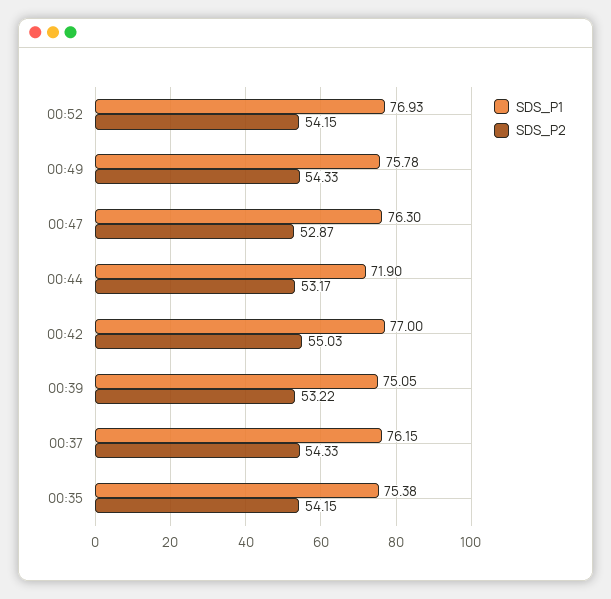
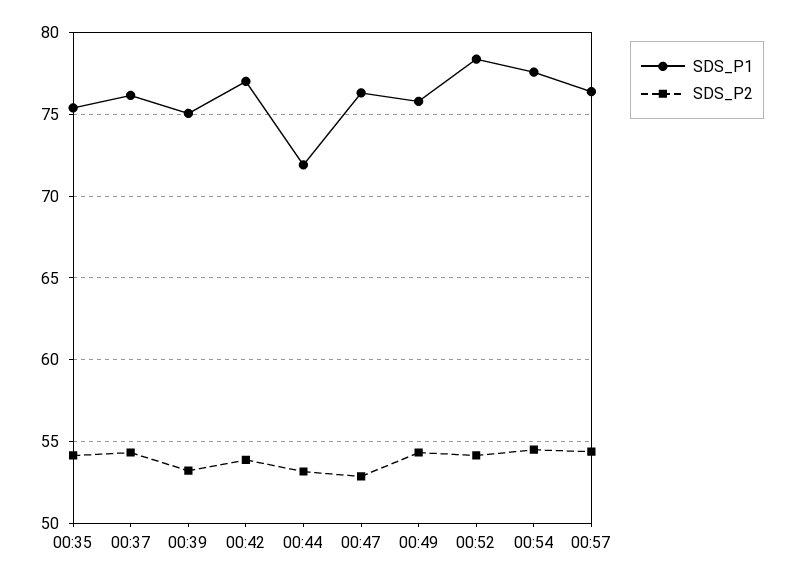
SDS_P1, 00:52: 76.93 -> 78.5
SDS_P2, 00:42: 55.03 -> 54
SDS_P1, 00:54: none -> 77.5
SDS_P2, 00:54: none -> 54.5
SDS_P1, 00:57: none -> 76.5
SDS_P2, 00:57: none -> 54.5

